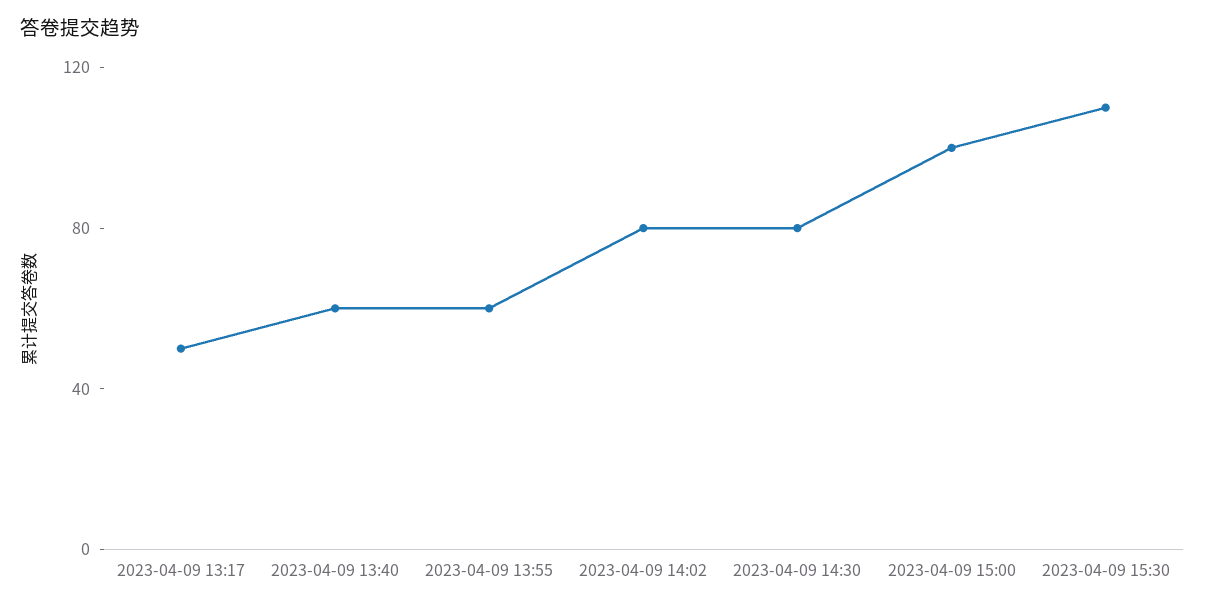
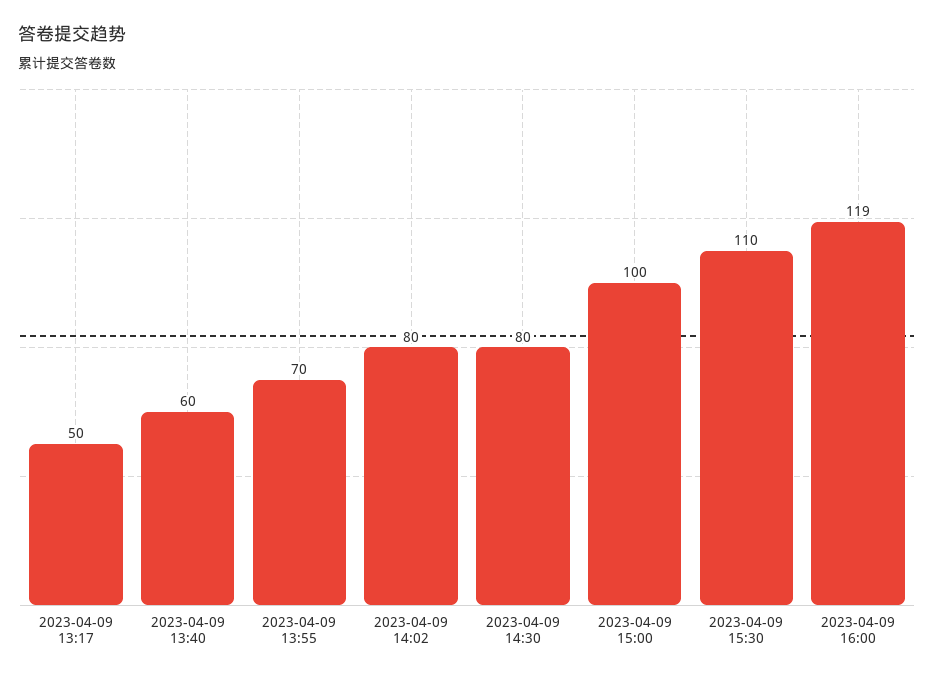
2023-04-09 13:55: 60 -> 70
2023-04-09 16:00: none -> 119

